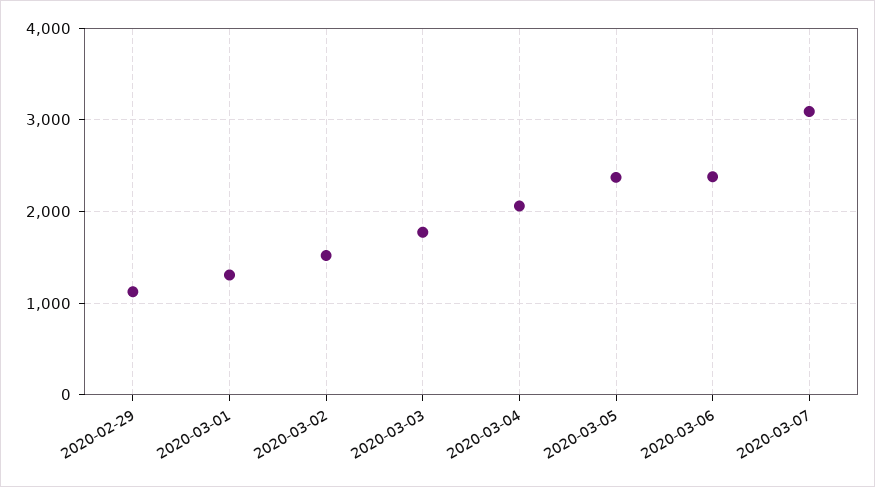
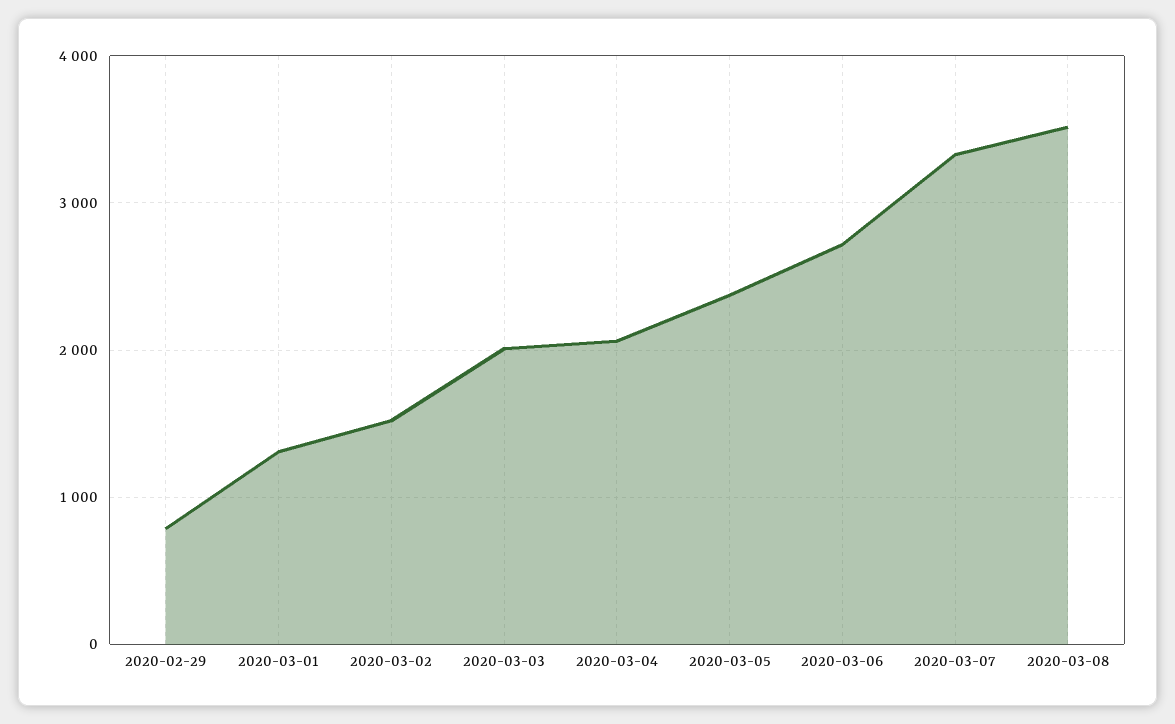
2020-02-29: 1100 -> 800
2020-03-03: 1800 -> 2000
2020-03-06: 2400 -> 2700
2020-03-07: 3100 -> 3300
2020-03-08: none -> 3500

